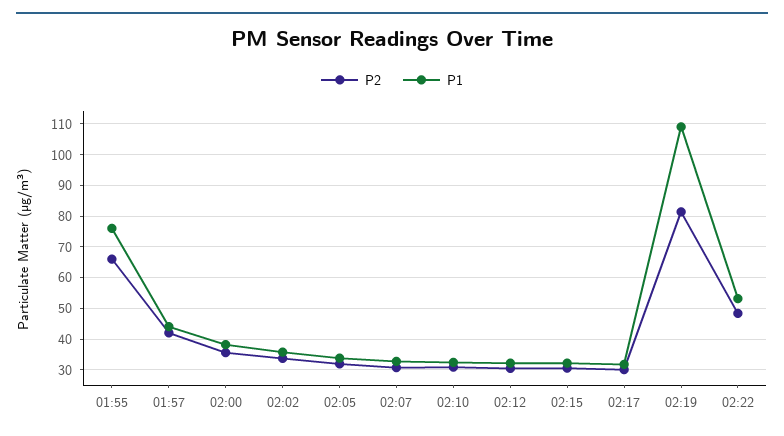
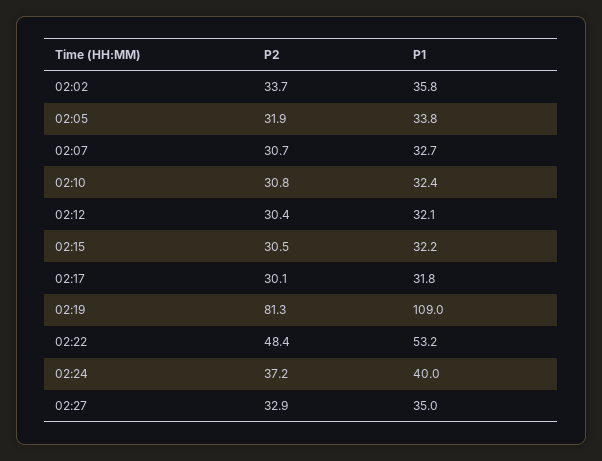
P2, 01:55: 66 -> none
P1, 01:55: 76 -> none
P2, 01:57: 42 -> none
P1, 01:57: 44 -> none
P2, 02:00: 36 -> none
P1, 02:00: 38 -> none
P2, 02:24: none -> 37.2
P1, 02:24: none -> 40
P2, 02:27: none -> 32.9
P1, 02:27: none -> 35

